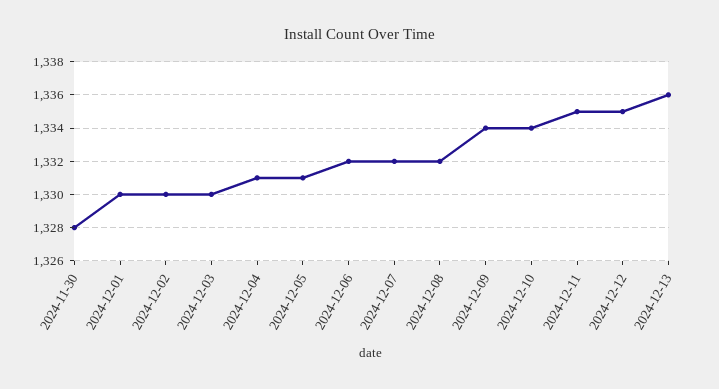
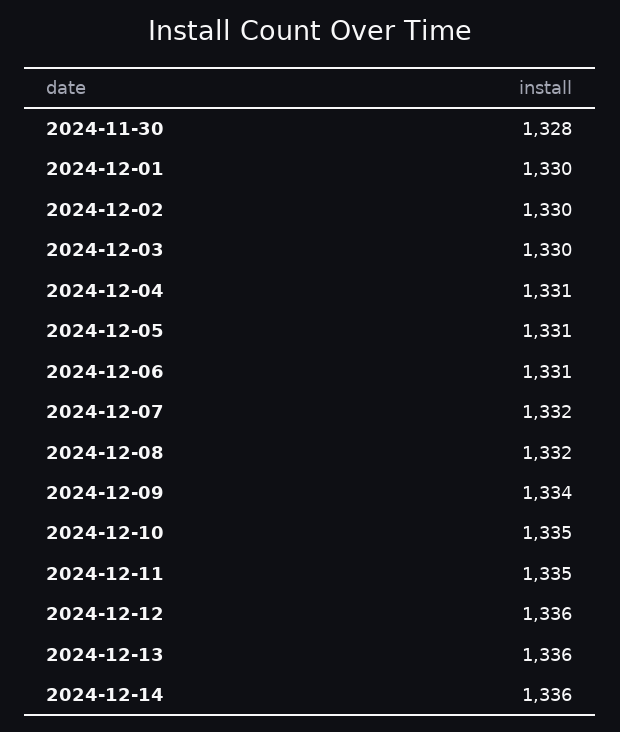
2024-12-06: 1332 -> 1331
2024-12-10: 1334 -> 1335
2024-12-12: 1335 -> 1336
2024-12-14: none -> 1336

